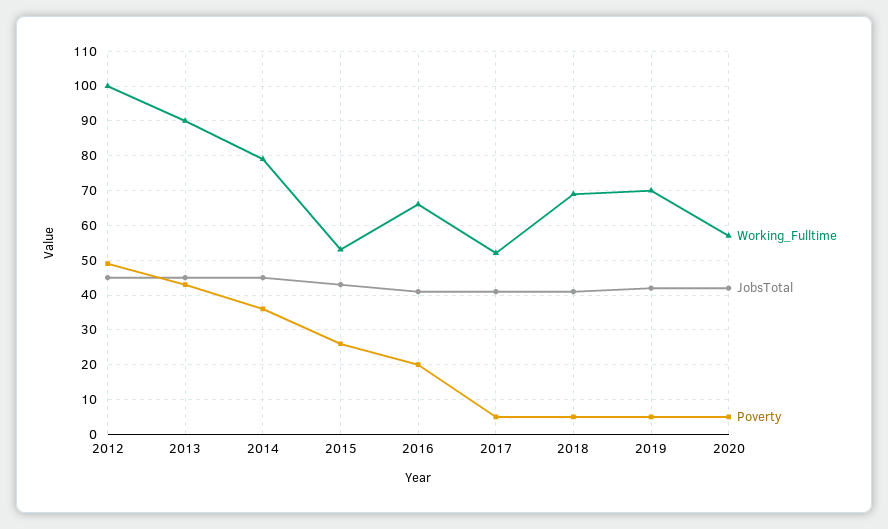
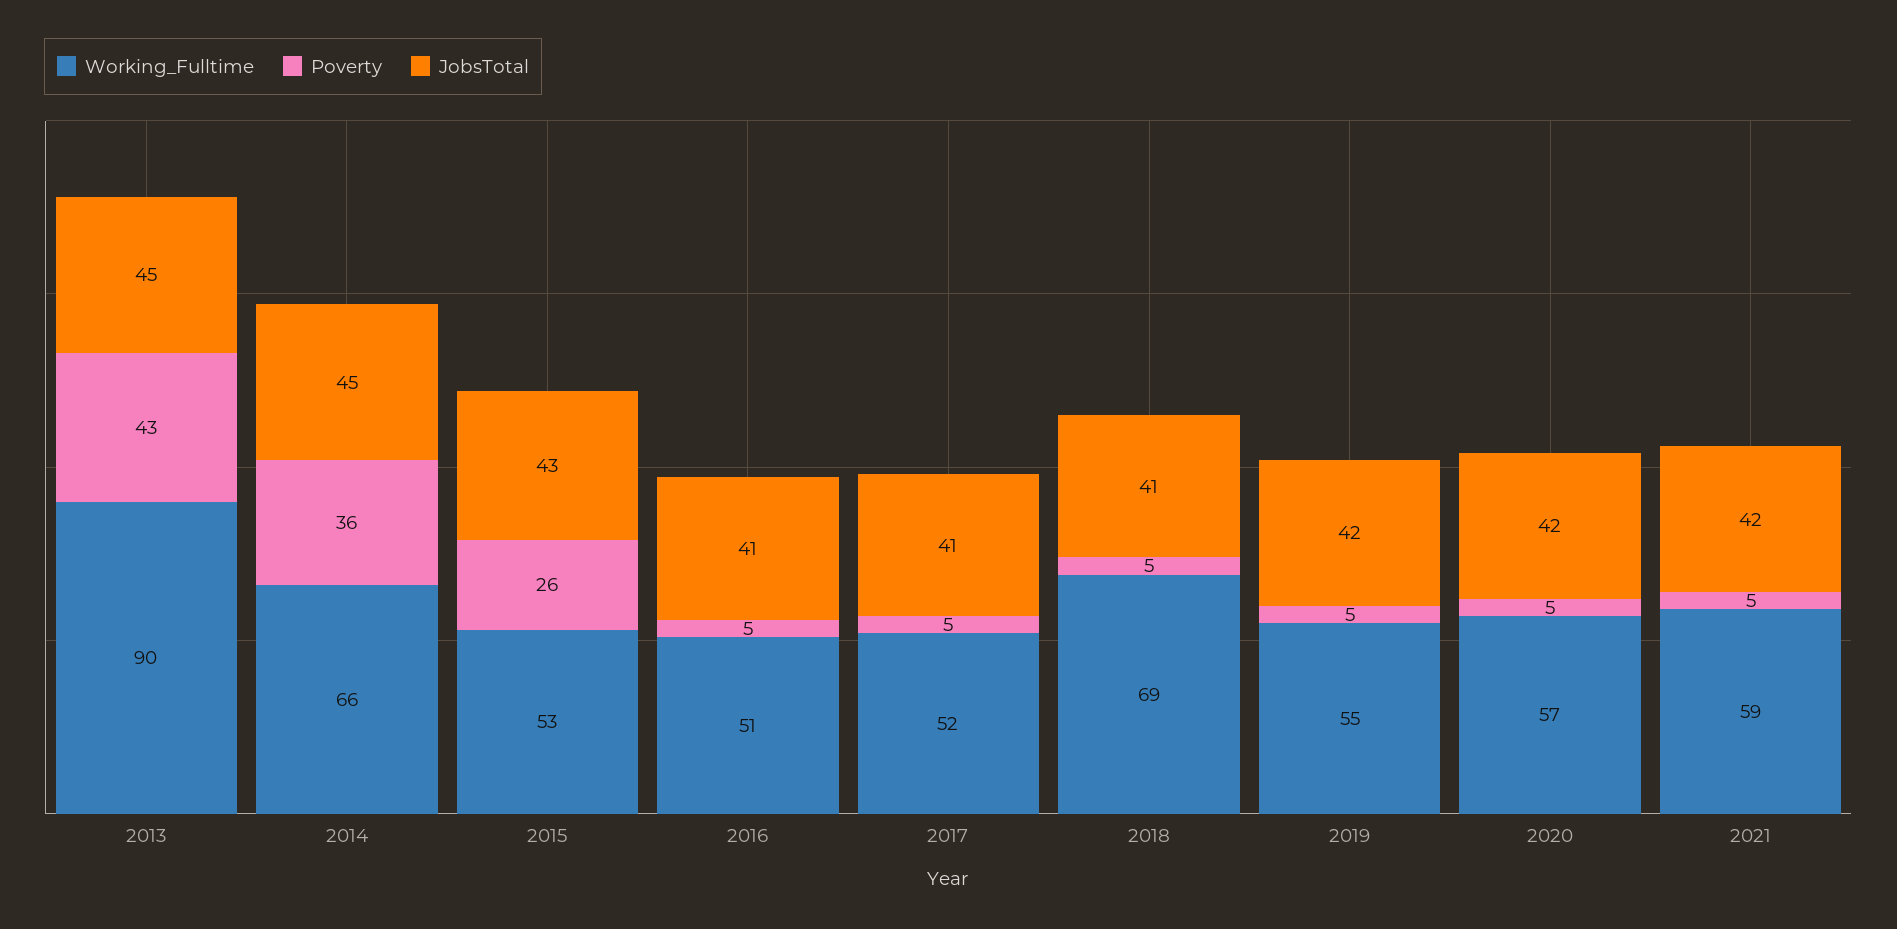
Working_Fulltime, 2012: 100 -> none
JobsTotal, 2012: 45 -> none
Poverty, 2012: 50 -> none
Working_Fulltime, 2014: 80 -> 66
Working_Fulltime, 2016: 65 -> 51
Poverty, 2016: 20 -> 5
Working_Fulltime, 2019: 70 -> 55
Working_Fulltime, 2021: none -> 59
Poverty, 2021: none -> 5
JobsTotal, 2021: none -> 42

